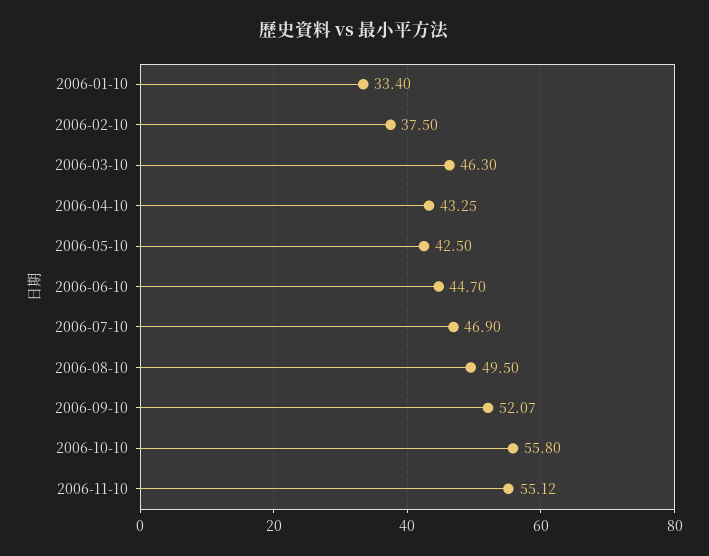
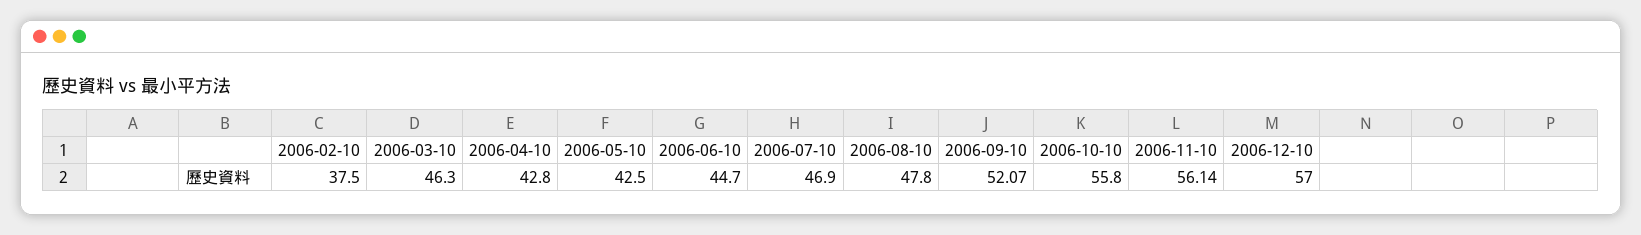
2006-01-10: 33.4 -> none
2006-04-10: 43.25 -> 42.8
2006-08-10: 49.5 -> 47.8
2006-11-10: 55.12 -> 56.14
2006-12-10: none -> 57

